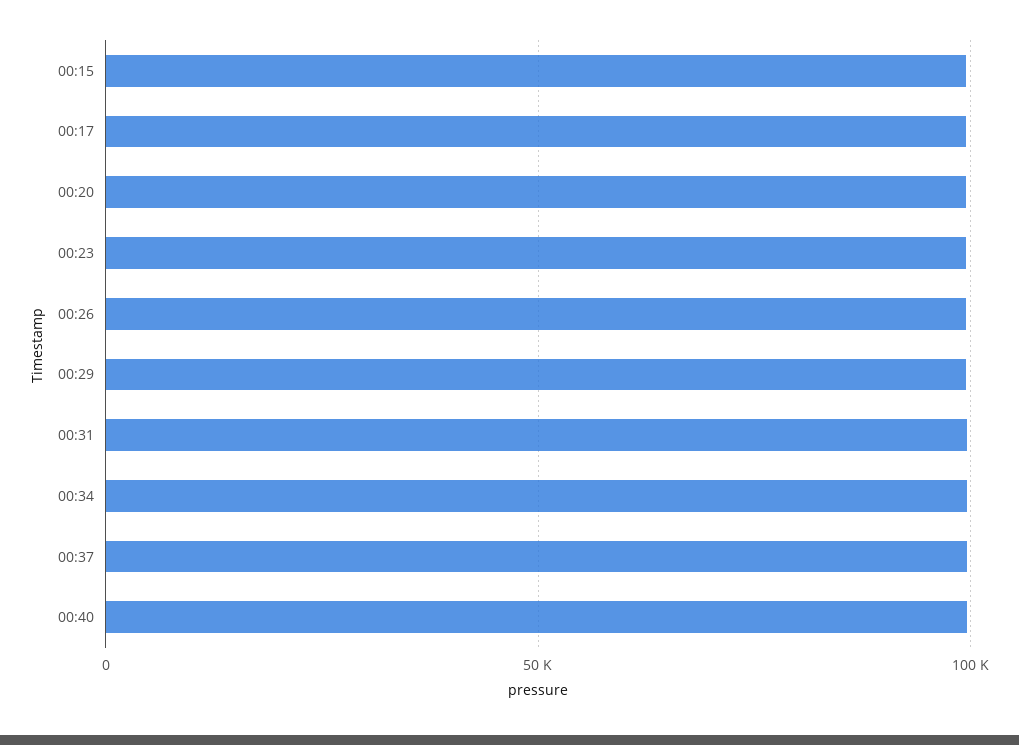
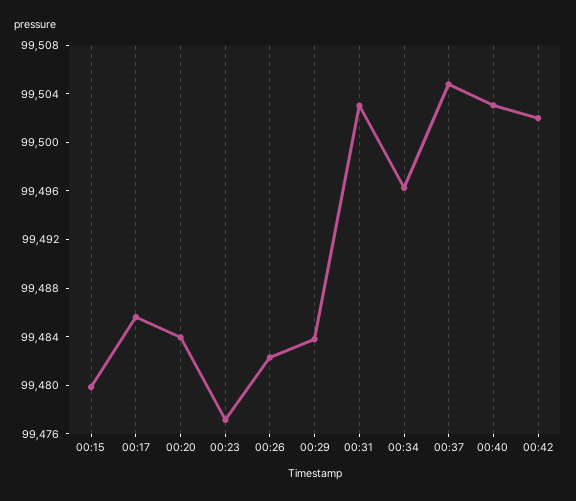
00:42: none -> 99502

